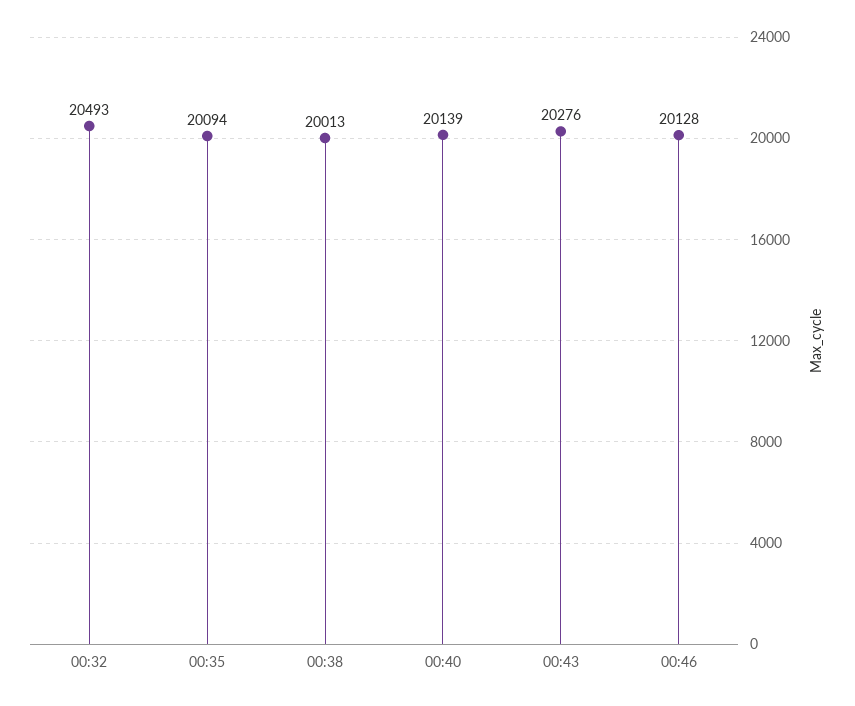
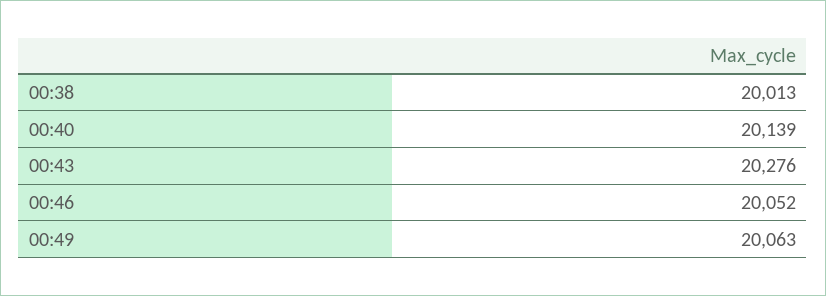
00:32: 20493 -> none
00:35: 20094 -> none
00:46: 20128 -> 20052
00:49: none -> 20063

